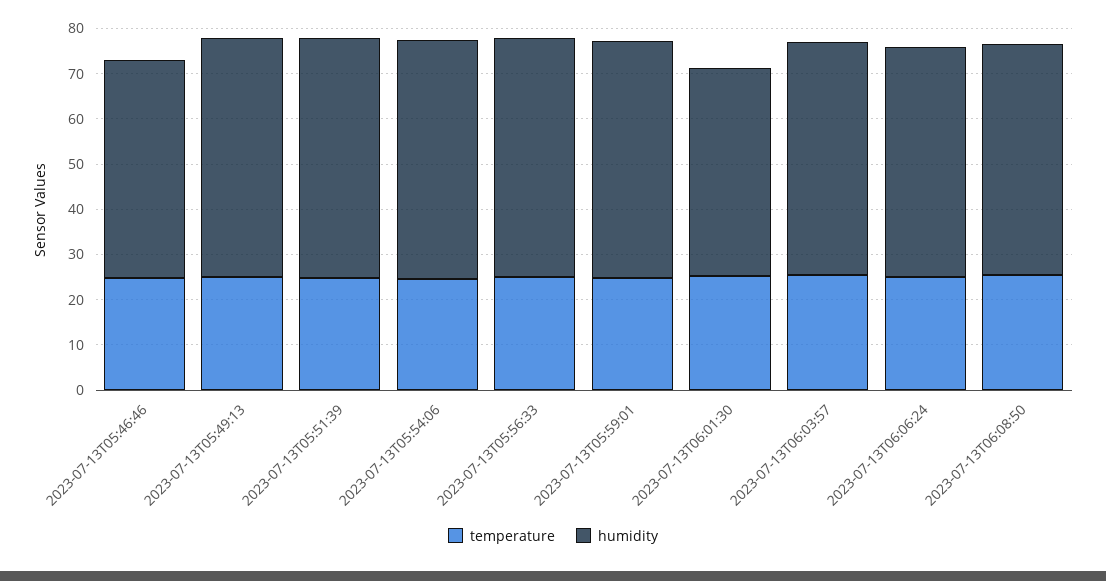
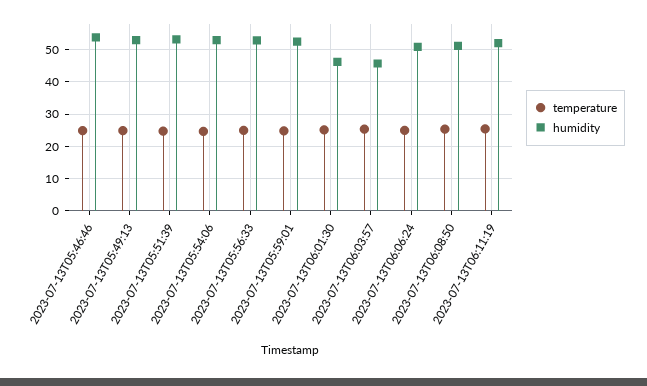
humidity, 2023-07-13T05:46:46: 48 -> 54
humidity, 2023-07-13T06:03:57: 52 -> 46
temperature, 2023-07-13T06:11:19: none -> 26
humidity, 2023-07-13T06:11:19: none -> 52

